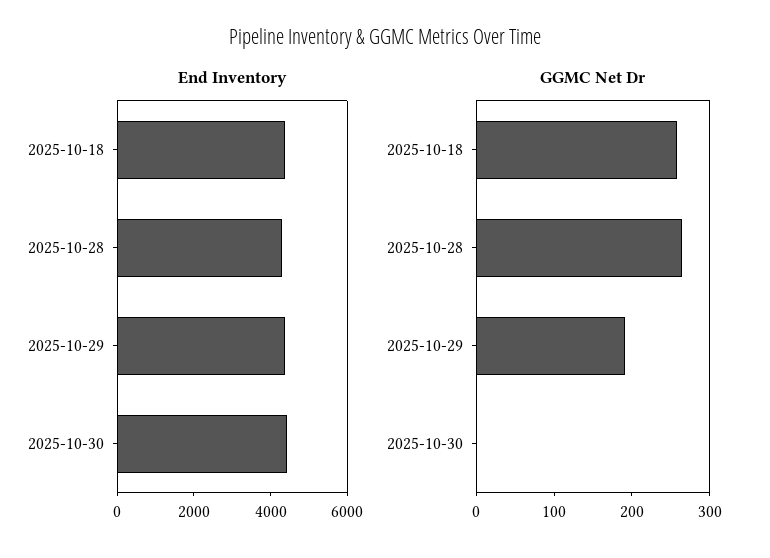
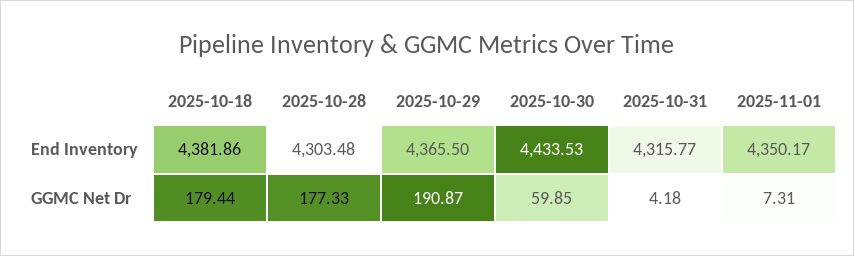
GGMC Net Dr, 2025-10-18: 260 -> 179.44
GGMC Net Dr, 2025-10-28: 260 -> 177.33
GGMC Net Dr, 2025-10-30: 0 -> 59.85
End Inventory, 2025-10-31: none -> 4315.77
End Inventory, 2025-11-01: none -> 4350.17
GGMC Net Dr, 2025-10-31: none -> 4.18
GGMC Net Dr, 2025-11-01: none -> 7.31

